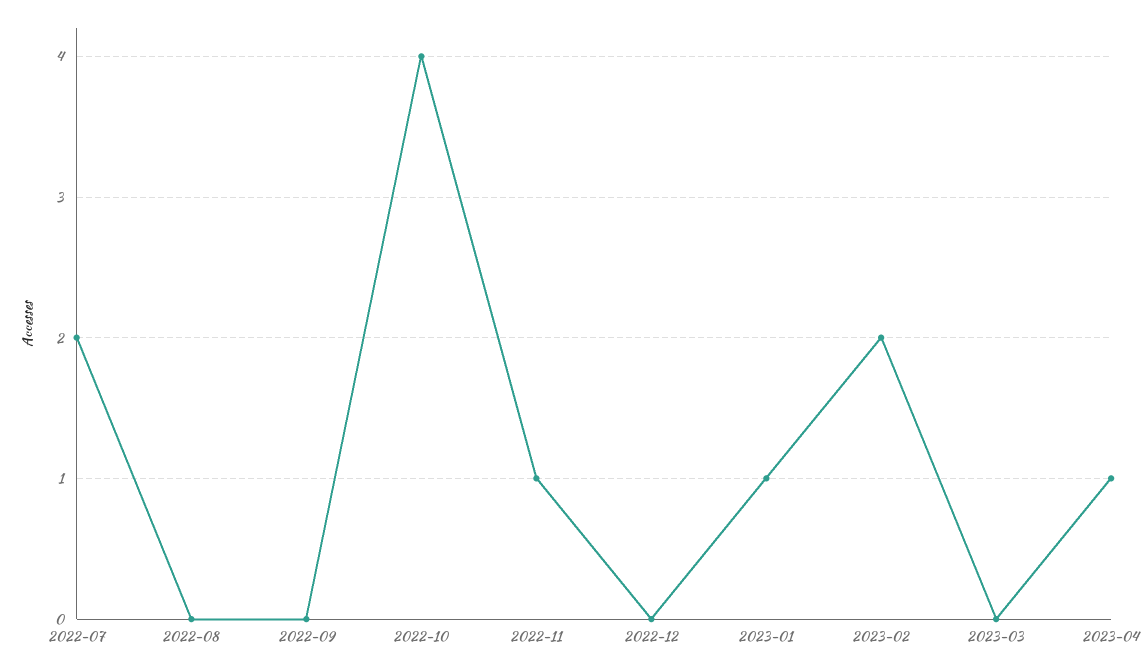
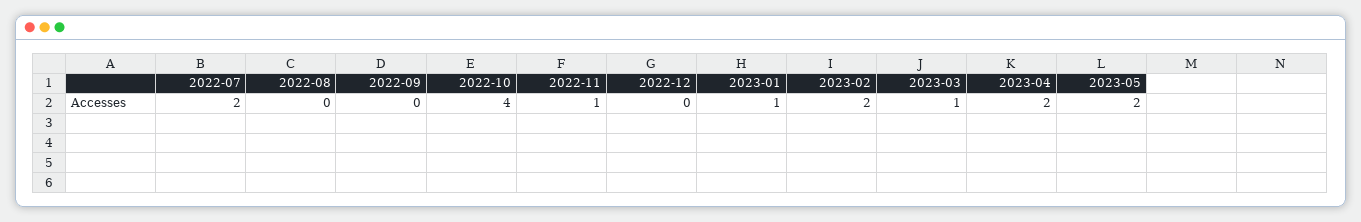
2023-03: 0 -> 1
2023-04: 1 -> 2
2023-05: none -> 2

